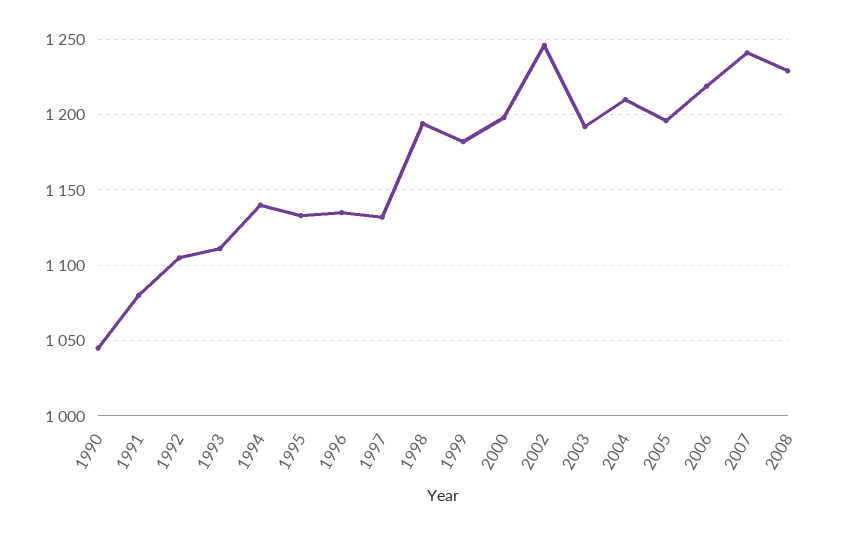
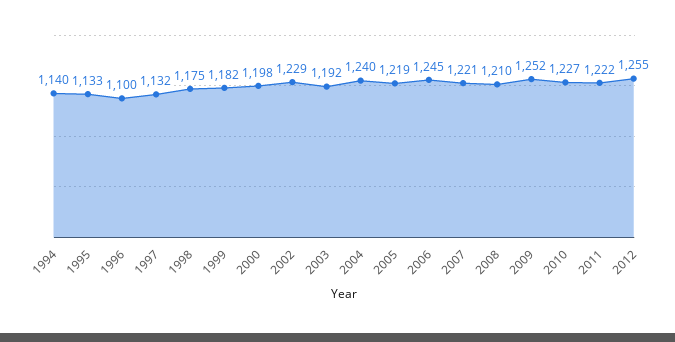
1990: 1045 -> none
1991: 1080 -> none
1992: 1105 -> none
1993: 1110 -> none
1996: 1135 -> 1100
1998: 1195 -> 1175
2002: 1245 -> 1229
2004: 1210 -> 1240
2005: 1195 -> 1219
2006: 1220 -> 1245
2007: 1240 -> 1221
2008: 1230 -> 1210
2009: none -> 1252
2010: none -> 1227
2011: none -> 1222
2012: none -> 1255

